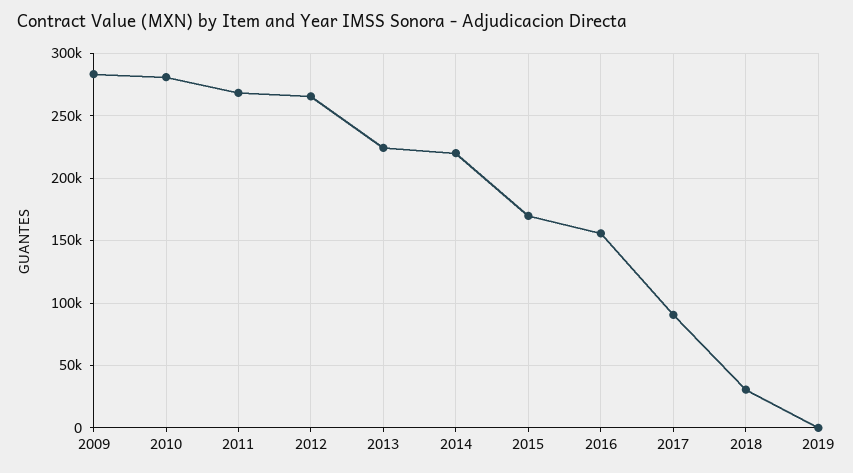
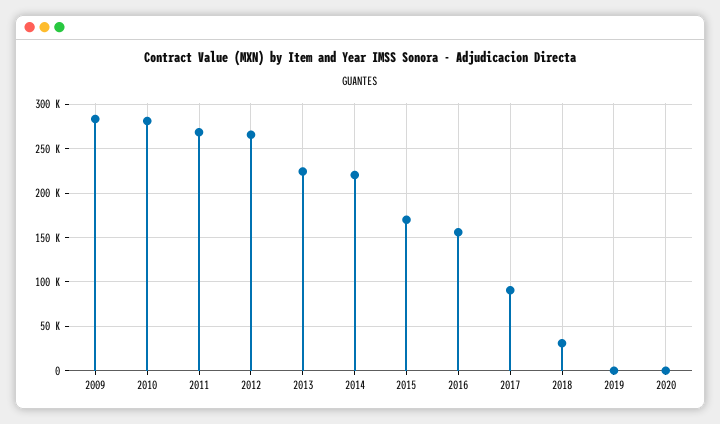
2020: none -> 0

